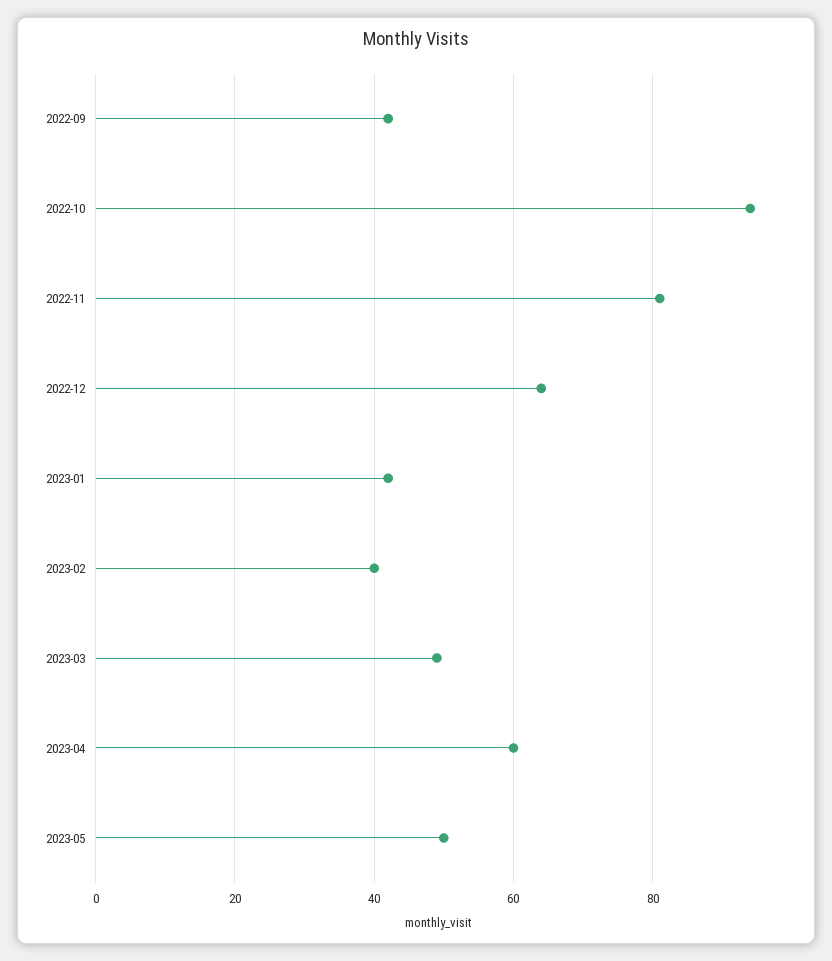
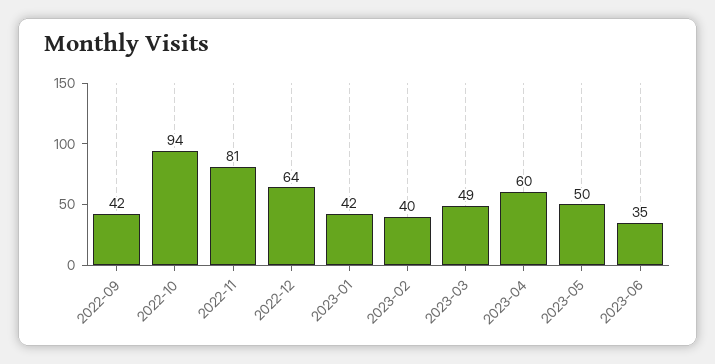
2023-06: none -> 35

